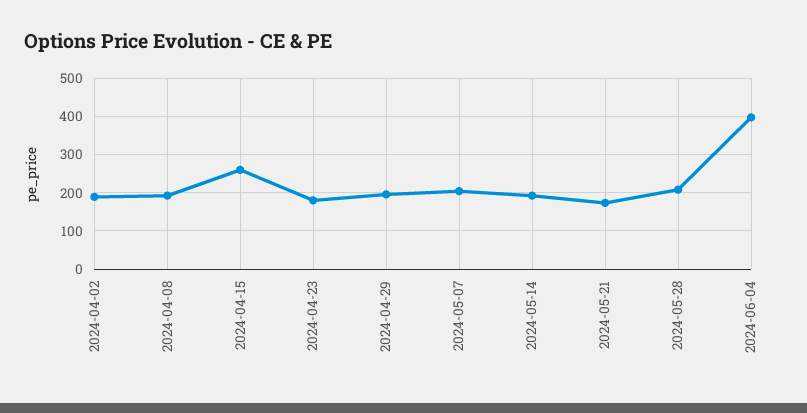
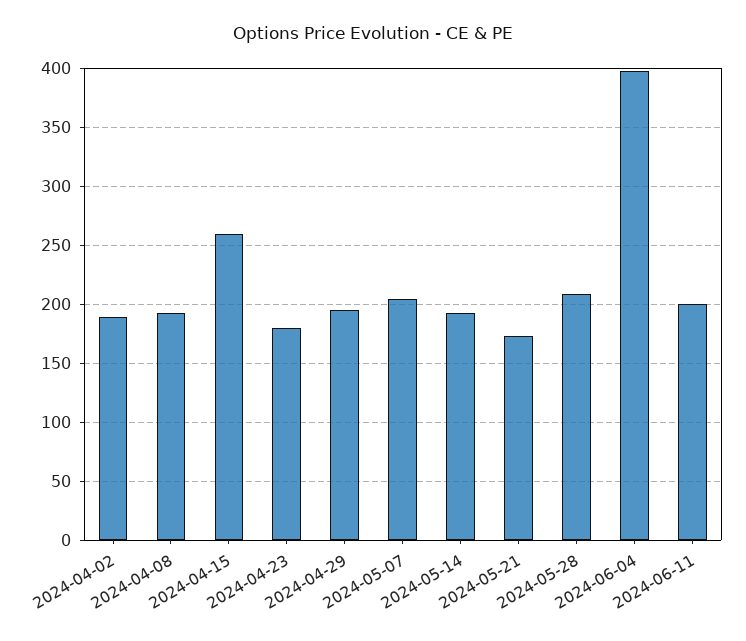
2024-06-11: none -> 200

